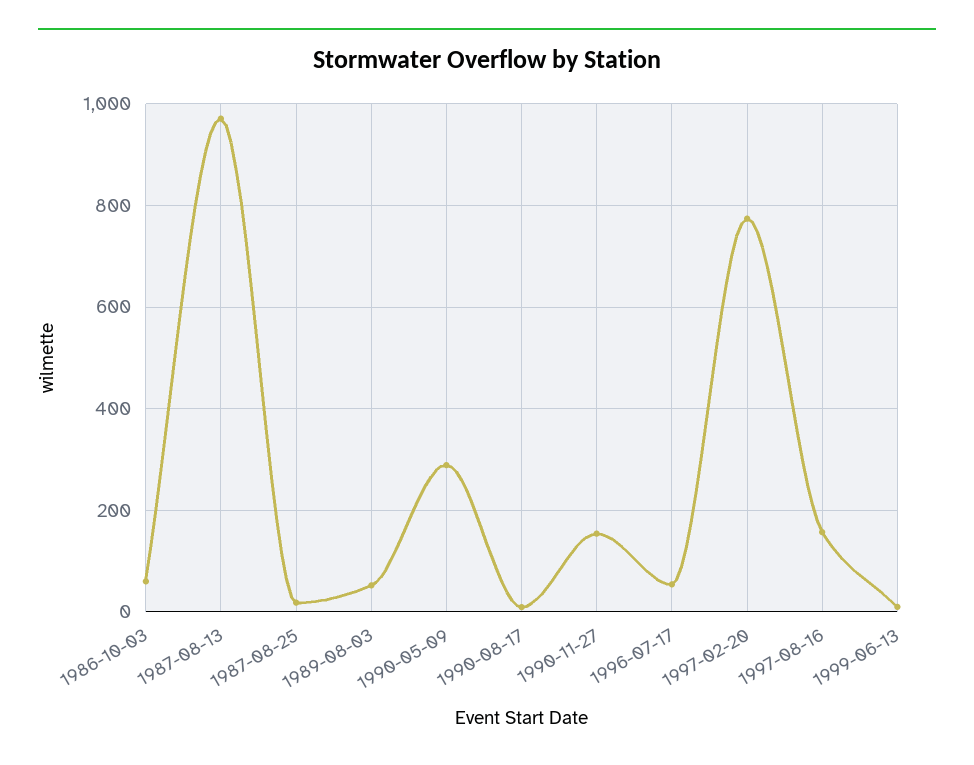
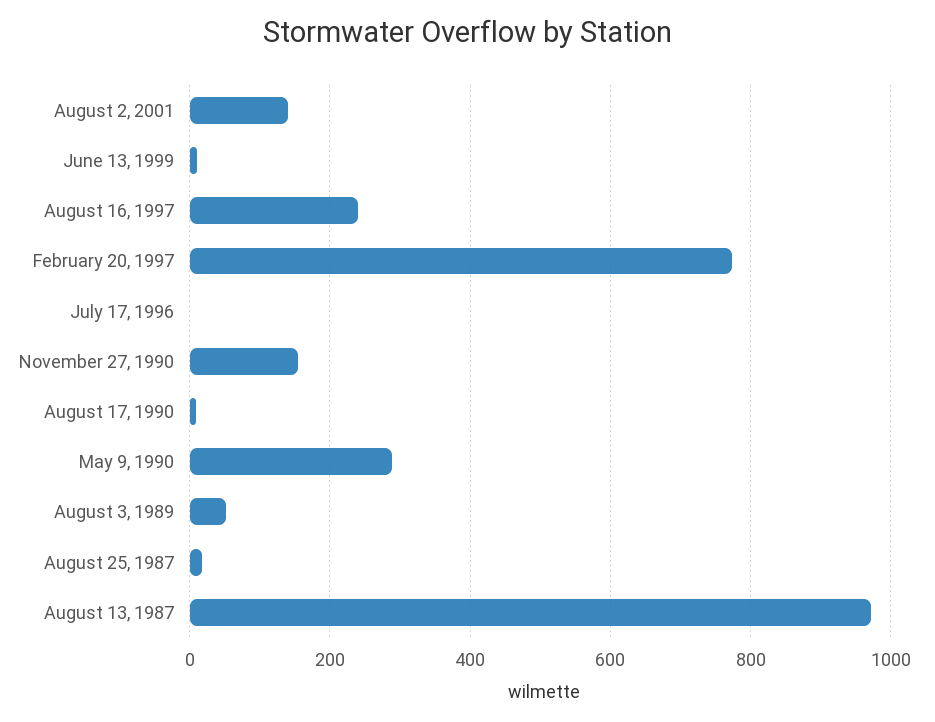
1986-10-03: 60 -> none
1996-07-17: 60 -> 0
1997-08-16: 160 -> 240
August 2, 2001: none -> 140

